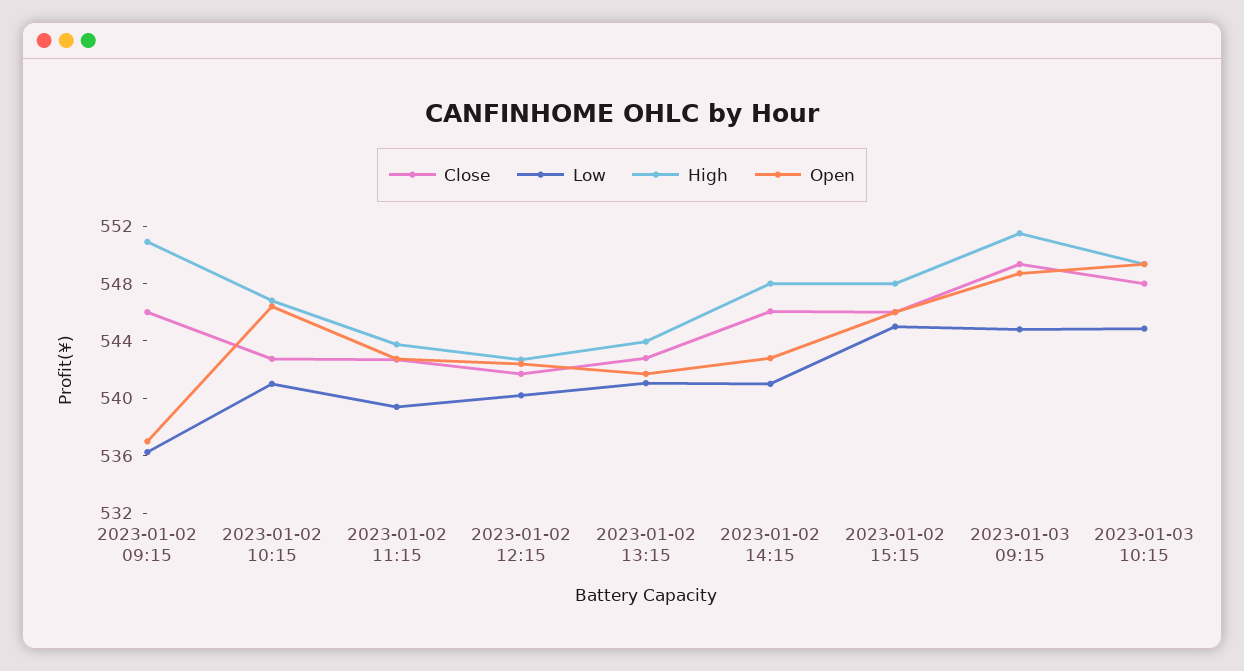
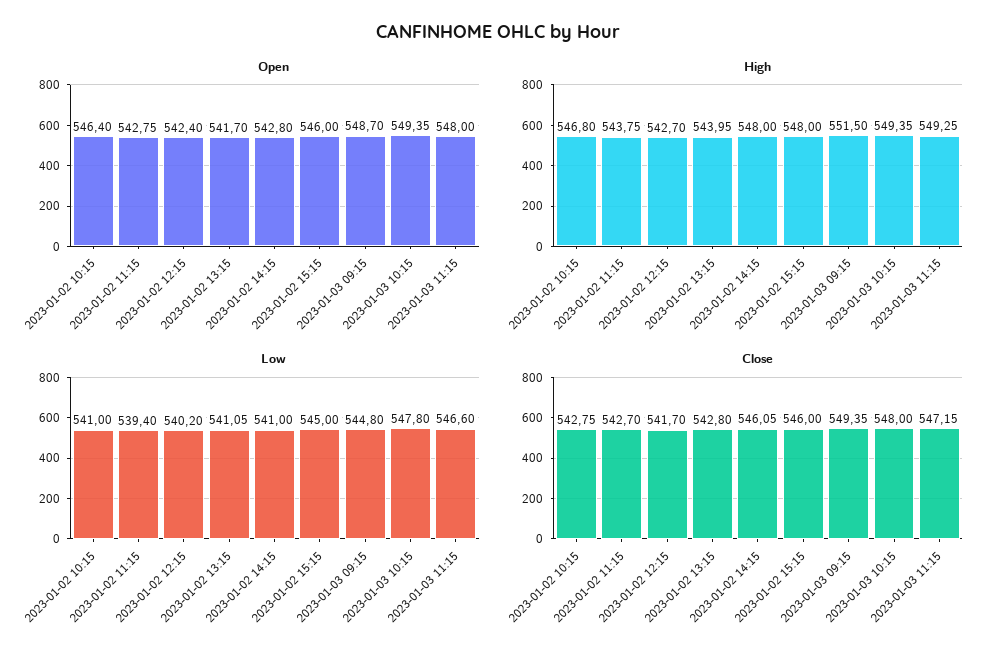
Close, 2023-01-02 09:15: 546 -> none
Low, 2023-01-02 09:15: 536 -> none
High, 2023-01-02 09:15: 551 -> none
Open, 2023-01-02 09:15: 537 -> none
Low, 2023-01-03 10:15: 545 -> 547.8
Open, 2023-01-03 11:15: none -> 548
High, 2023-01-03 11:15: none -> 549.25
Low, 2023-01-03 11:15: none -> 546.6
Close, 2023-01-03 11:15: none -> 547.15

